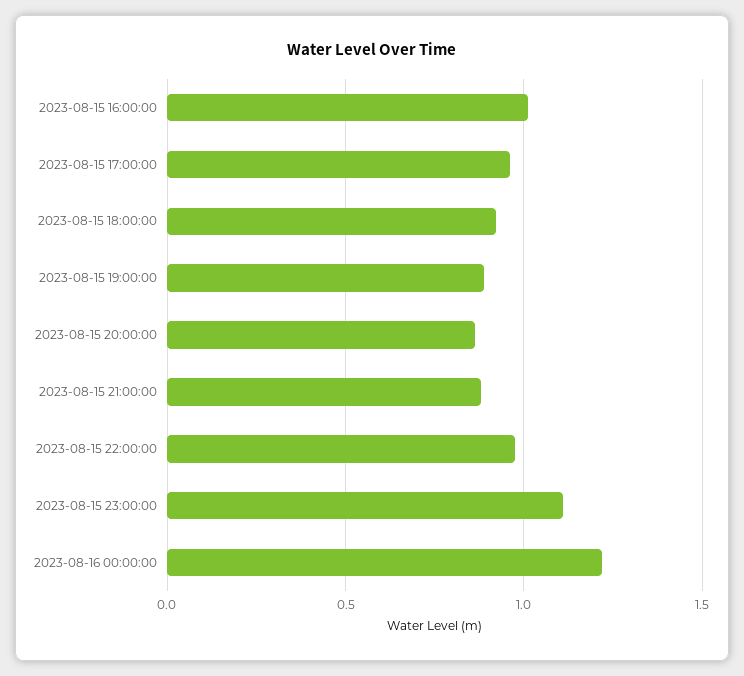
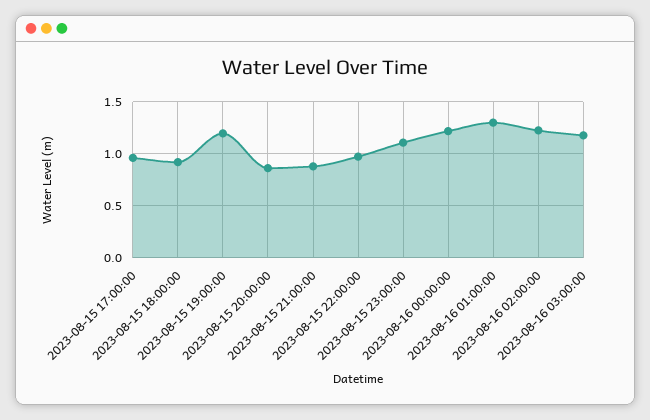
2023-08-15 16:00:00: 1 -> none
2023-08-15 19:00:00: 0.9 -> 1.2
2023-08-16 01:00:00: none -> 1.3
2023-08-16 02:00:00: none -> 1.2
2023-08-16 03:00:00: none -> 1.2

